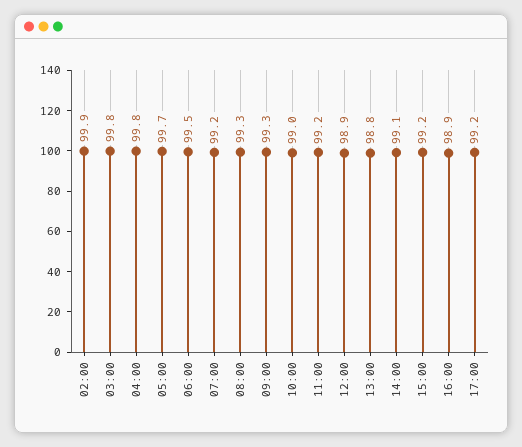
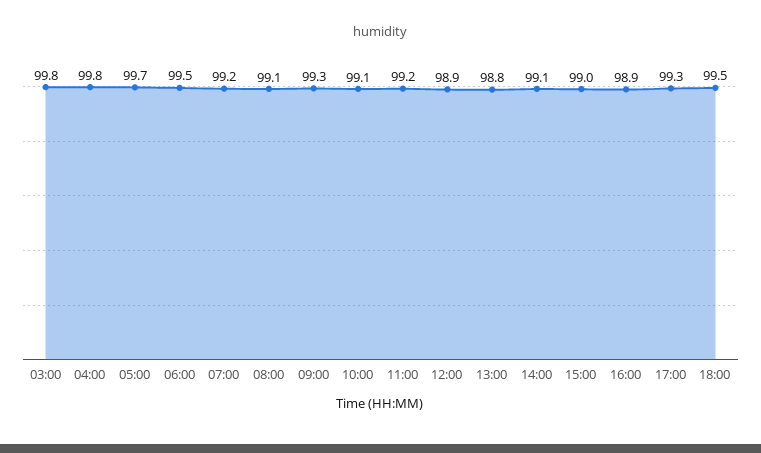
02:00: 99.9 -> none
08:00: 99.3 -> 99.1
10:00: 99 -> 99.1
15:00: 99.2 -> 99
17:00: 99.2 -> 99.3
18:00: none -> 99.5

